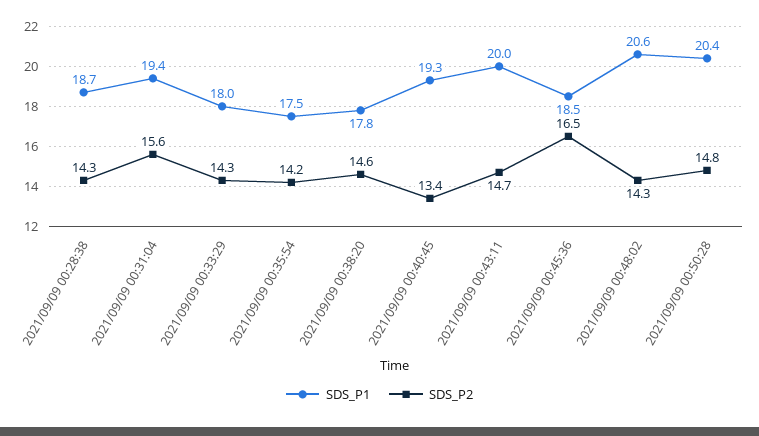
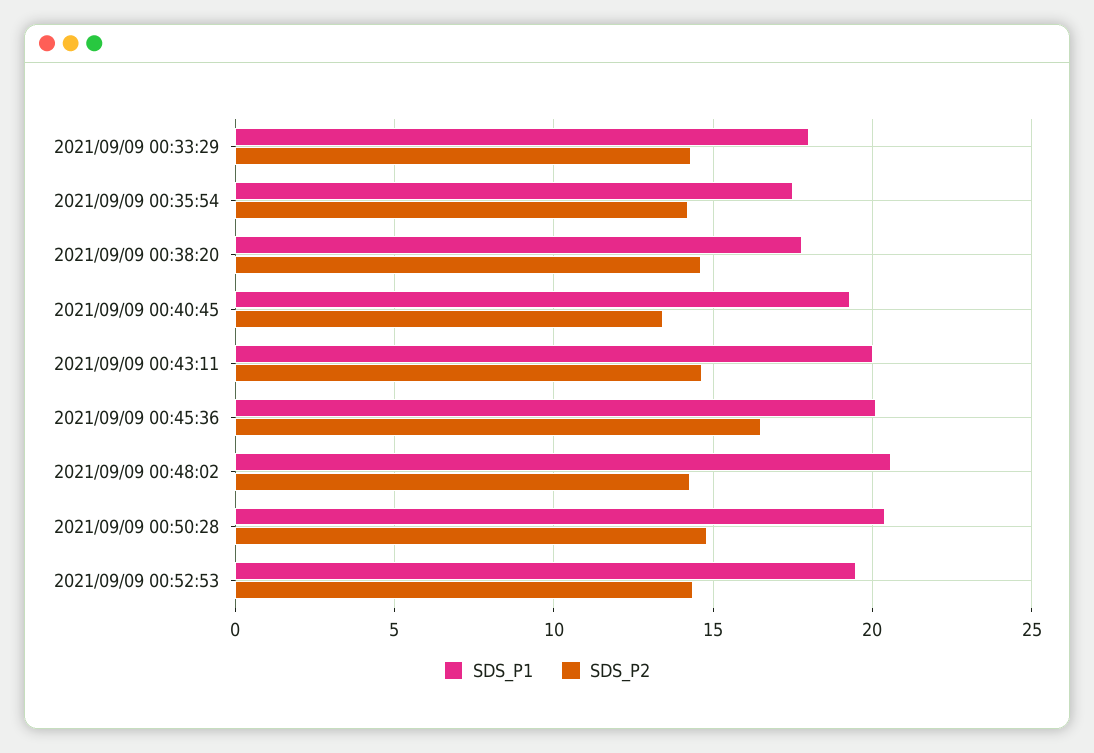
SDS_P1, 2021/09/09 00:28:38: 18.7 -> none
SDS_P2, 2021/09/09 00:28:38: 14.3 -> none
SDS_P1, 2021/09/09 00:31:04: 19.4 -> none
SDS_P2, 2021/09/09 00:31:04: 15.6 -> none
SDS_P1, 2021/09/09 00:45:36: 18.5 -> 20
SDS_P1, 2021/09/09 00:52:53: none -> 19.5
SDS_P2, 2021/09/09 00:52:53: none -> 14.5

